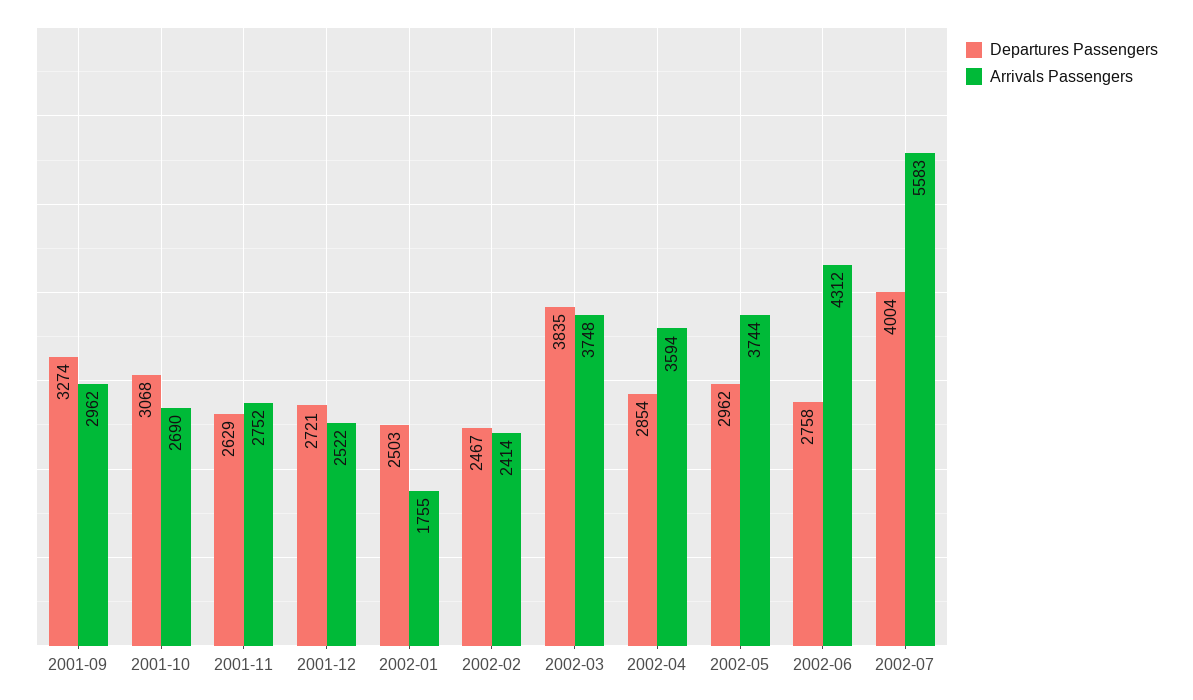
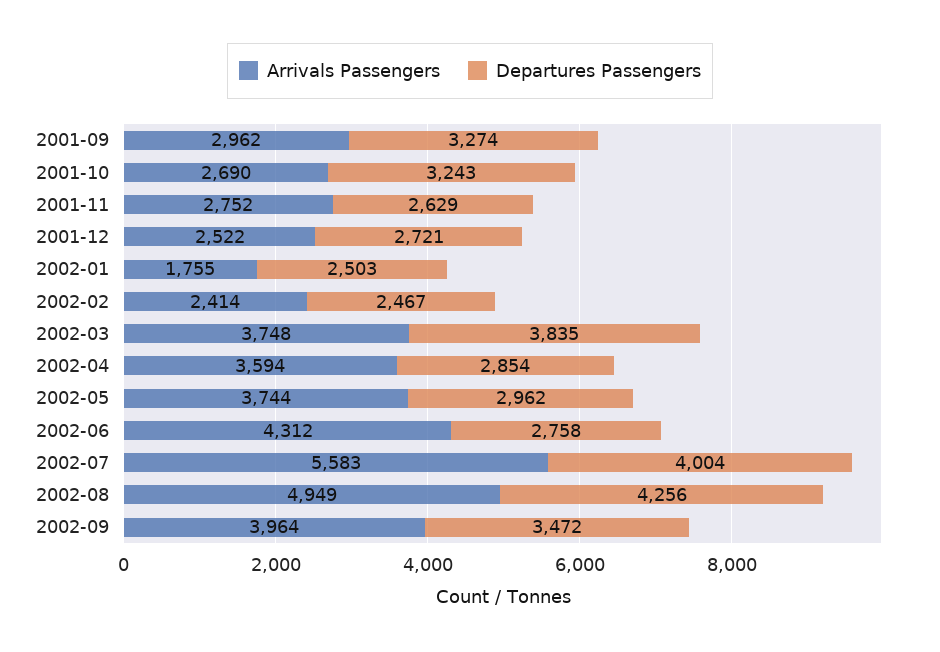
Departures Passengers, 2001-10: 3068 -> 3243
Arrivals Passengers, 2002-08: none -> 4949
Departures Passengers, 2002-08: none -> 4256
Arrivals Passengers, 2002-09: none -> 3964
Departures Passengers, 2002-09: none -> 3472

